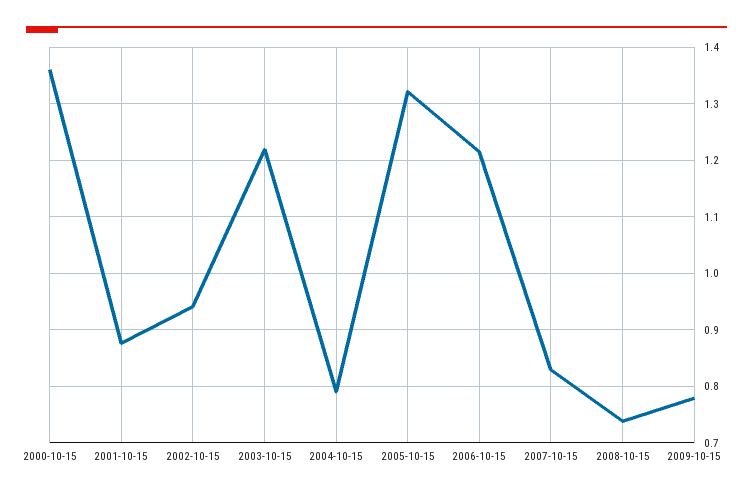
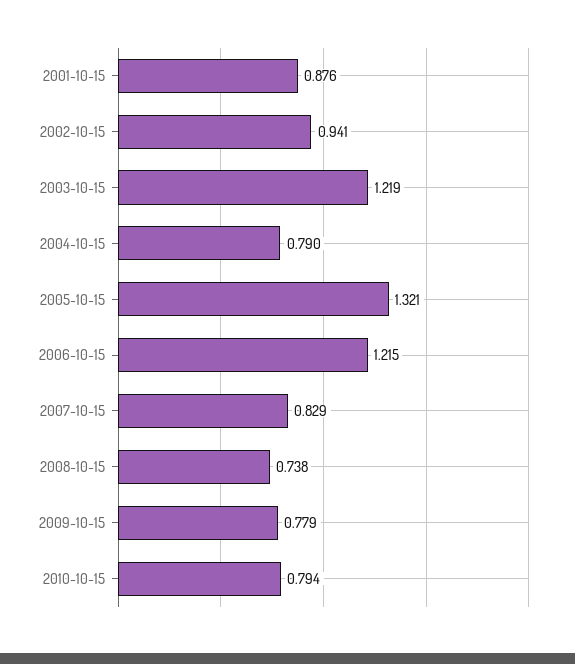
2000-10-15: 1.36 -> none
2010-10-15: none -> 0.794

